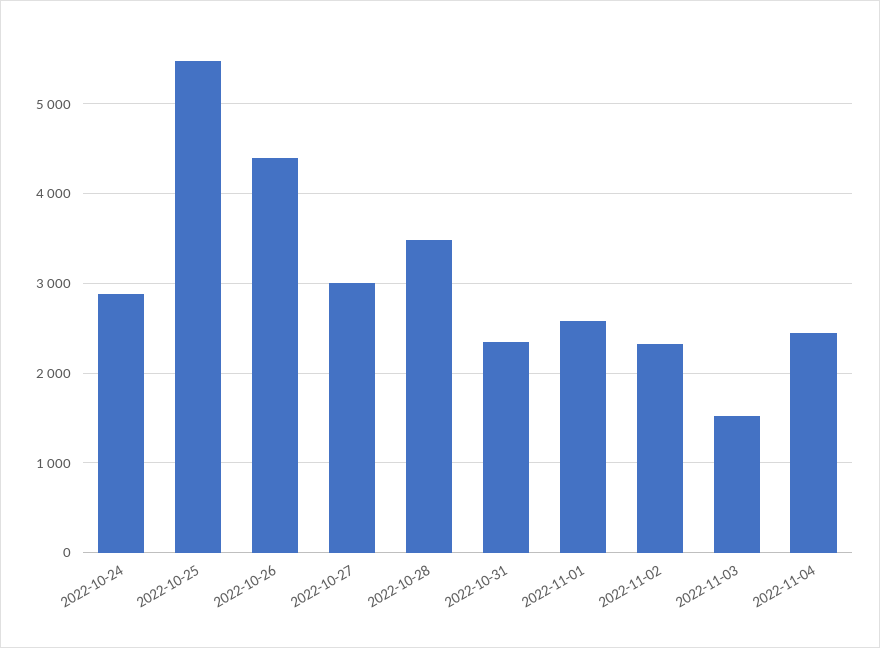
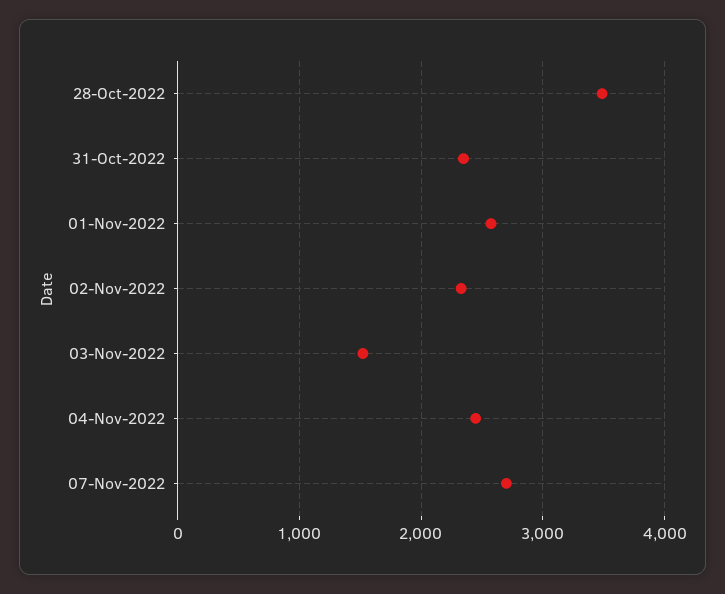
2022-10-24: 2900 -> none
2022-10-25: 5500 -> none
2022-10-26: 4400 -> none
2022-10-27: 3000 -> none
07-Nov-2022: none -> 2700

